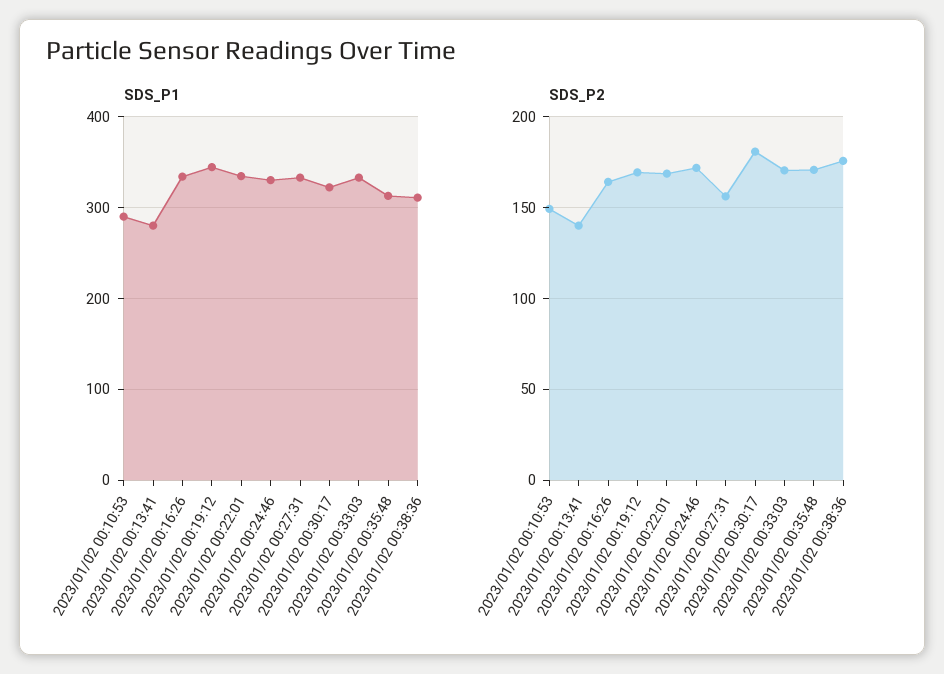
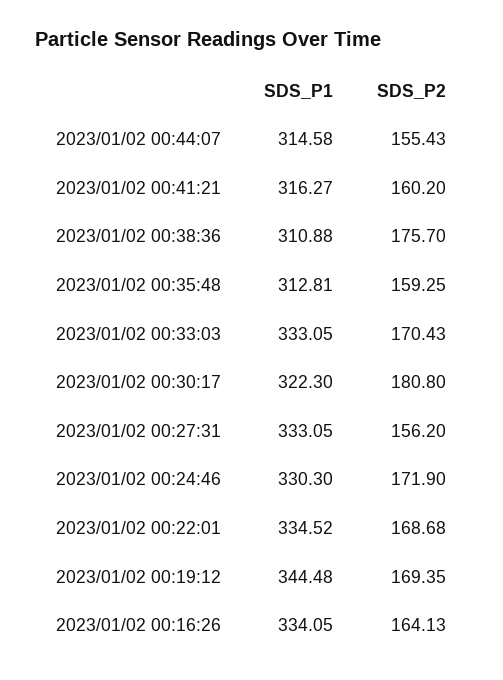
SDS_P1, 2023/01/02 00:10:53: 290 -> none
SDS_P1, 2023/01/02 00:13:41: 280 -> none
SDS_P2, 2023/01/02 00:10:53: 150 -> none
SDS_P2, 2023/01/02 00:13:41: 140 -> none
SDS_P2, 2023/01/02 00:35:48: 170 -> 159.25
SDS_P1, 2023/01/02 00:44:07: none -> 314.58
SDS_P2, 2023/01/02 00:44:07: none -> 155.43
SDS_P1, 2023/01/02 00:41:21: none -> 316.27
SDS_P2, 2023/01/02 00:41:21: none -> 160.2

